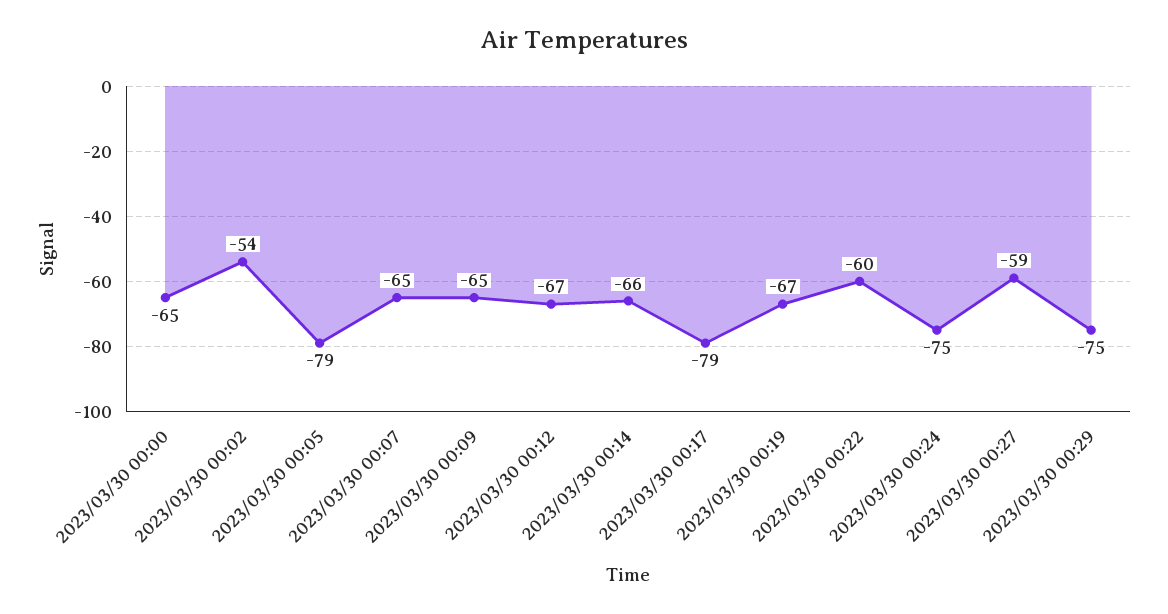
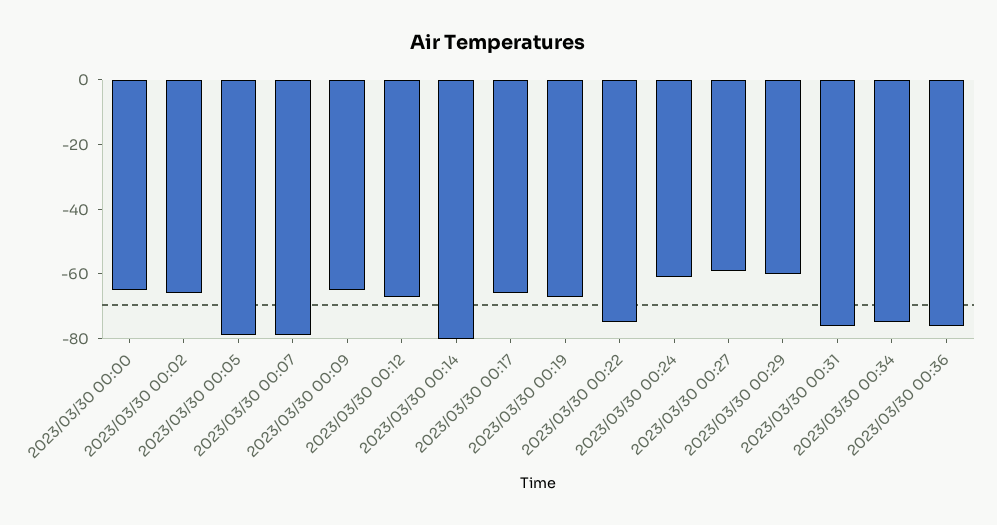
2023/03/30 00:02: -54 -> -65
2023/03/30 00:07: -65 -> -80
2023/03/30 00:14: -66 -> -80
2023/03/30 00:17: -79 -> -65
2023/03/30 00:22: -60 -> -75
2023/03/30 00:24: -75 -> -60
2023/03/30 00:29: -75 -> -60
2023/03/30 00:31: none -> -75
2023/03/30 00:34: none -> -75
2023/03/30 00:36: none -> -75

